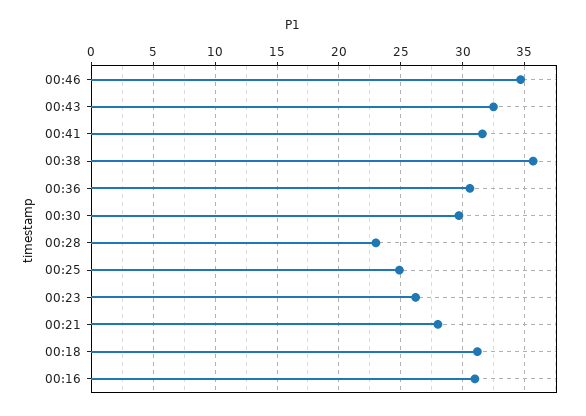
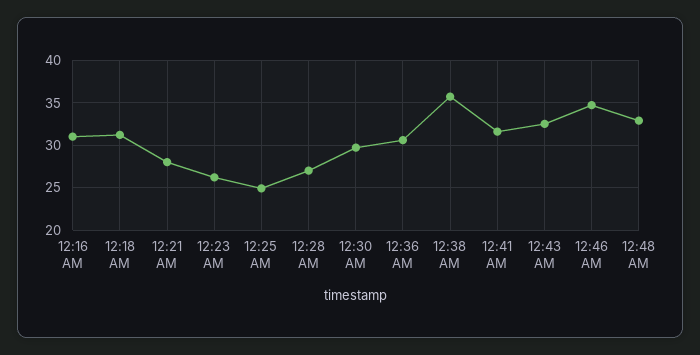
00:28: 23 -> 27
12:48 AM: none -> 33

